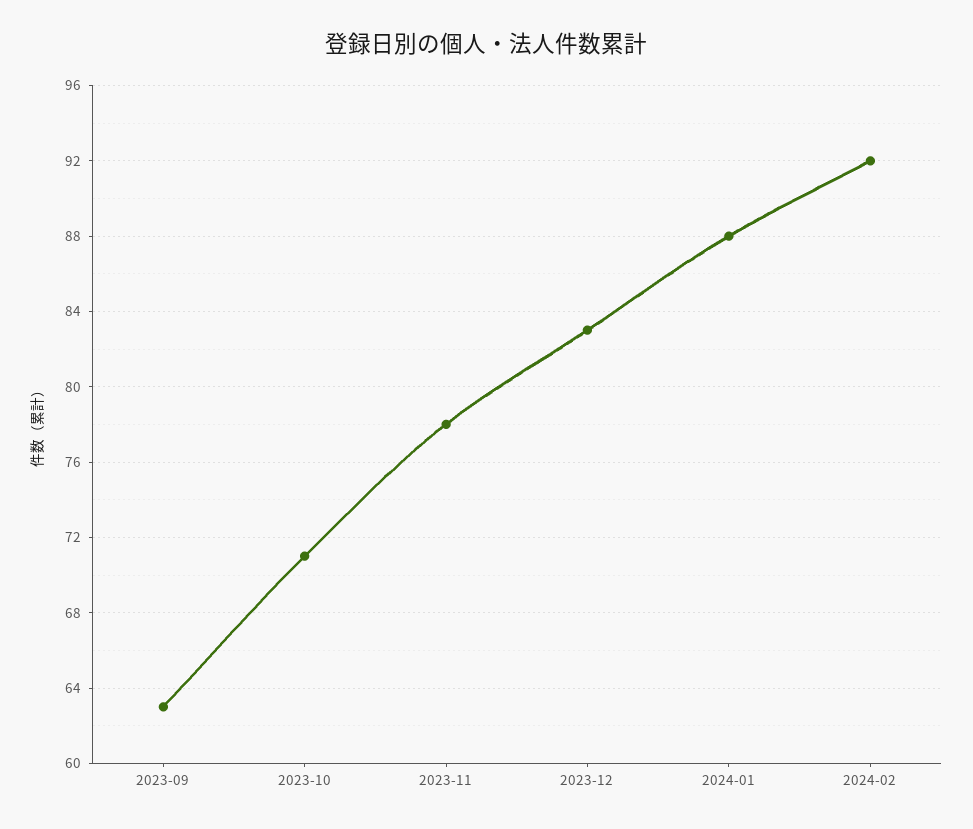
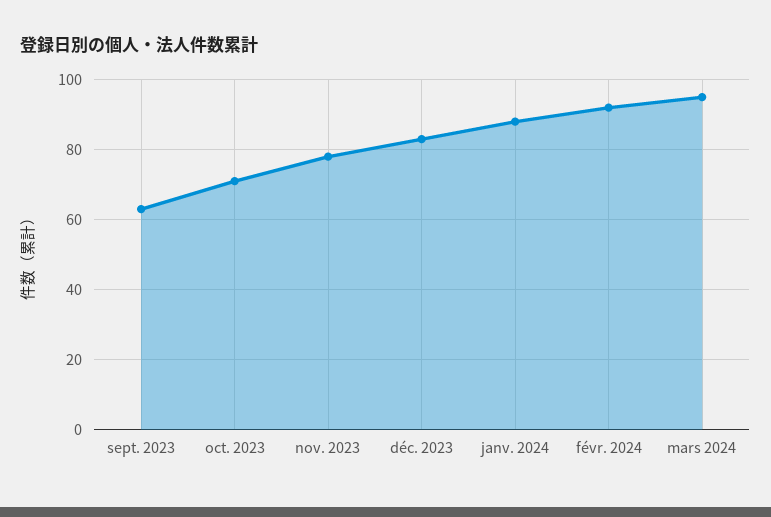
mars 2024: none -> 95

